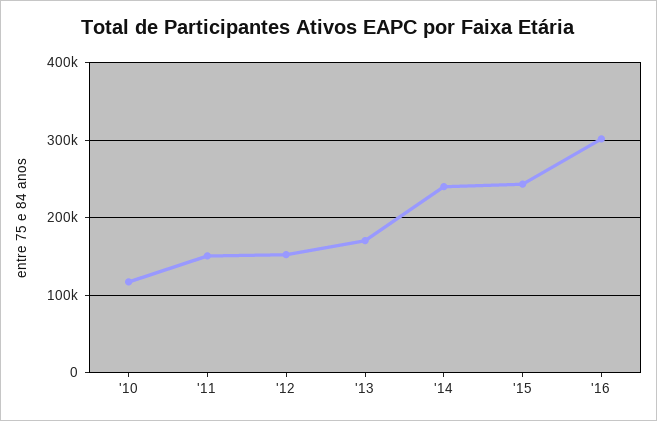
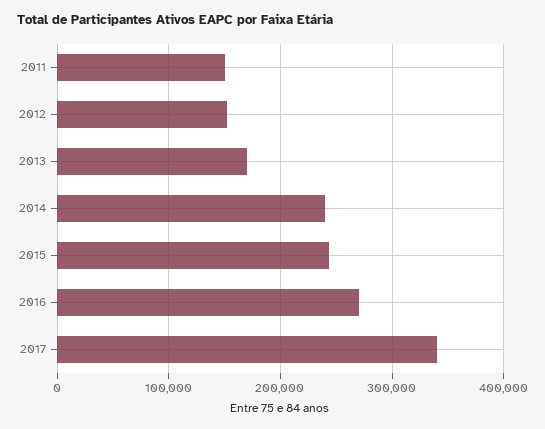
'10: 120000 -> none
'16: 300000 -> 270000
2017: none -> 340000

